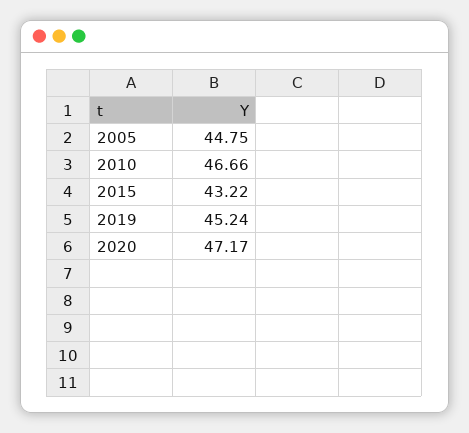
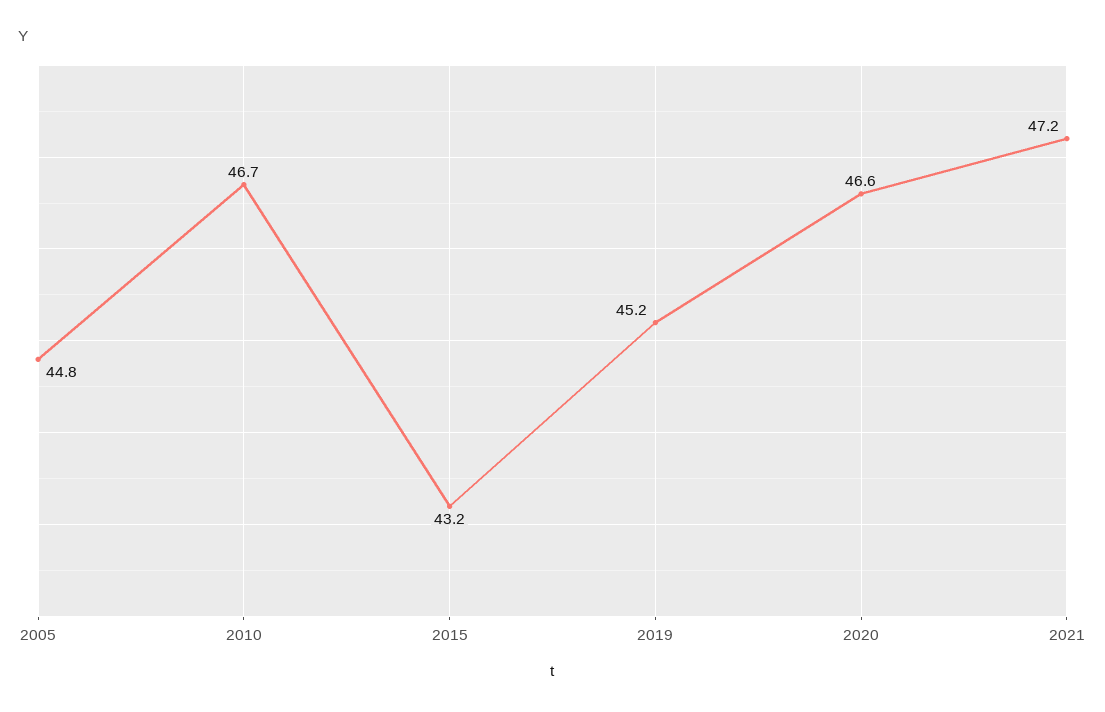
2020: 47.17 -> 46.6
2021: none -> 47.2

